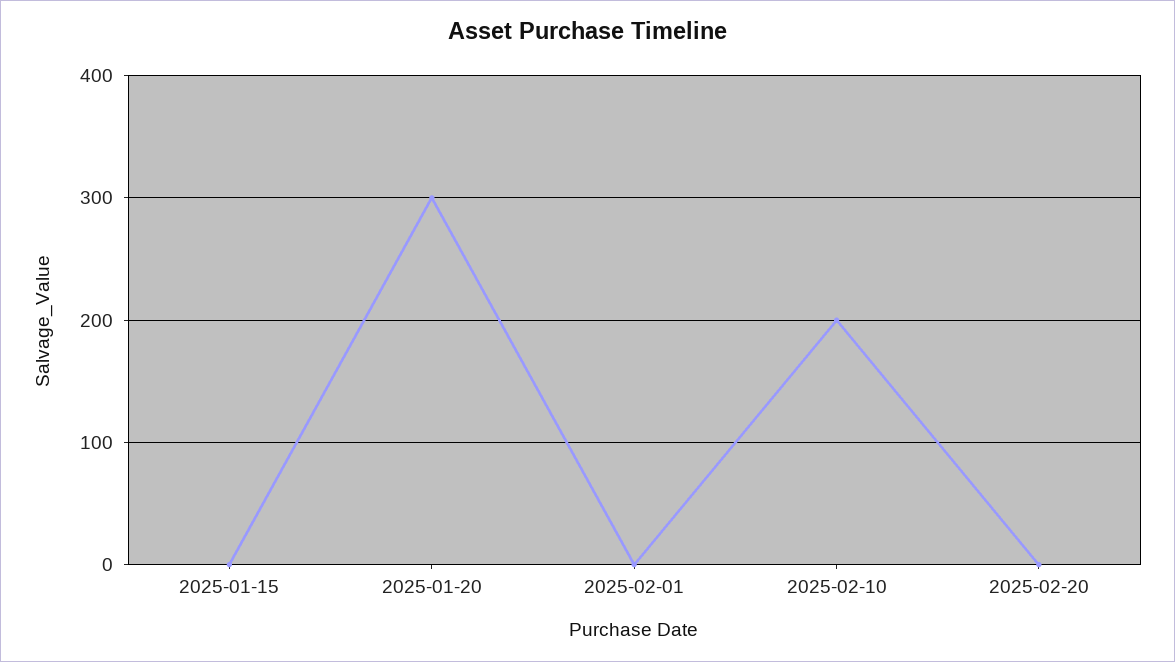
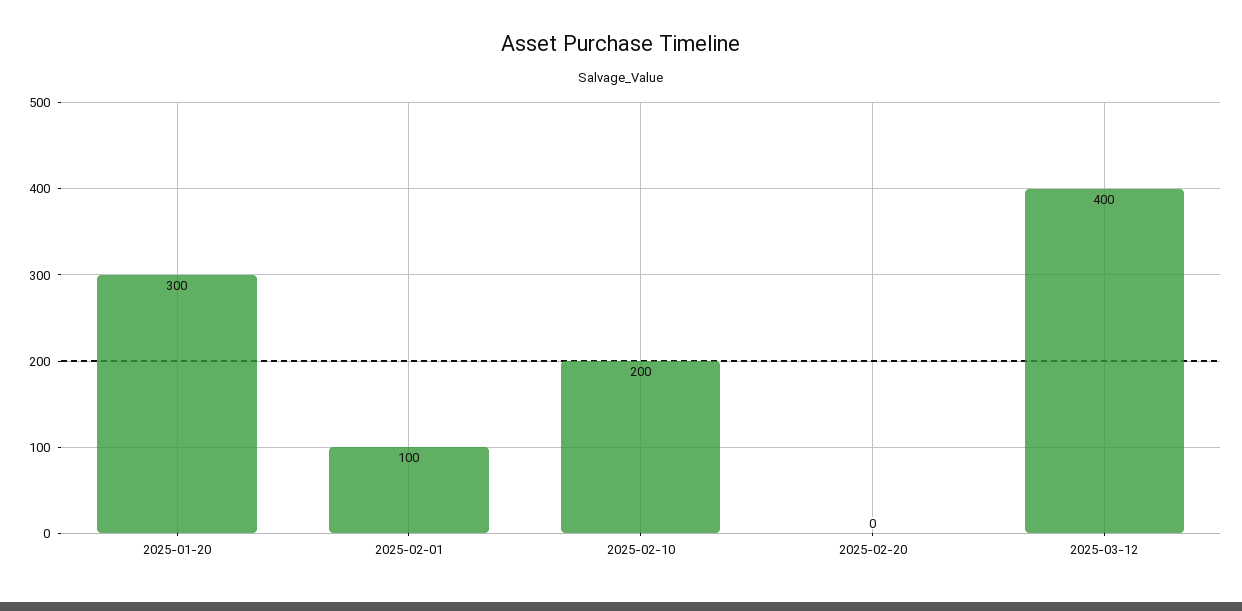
2025-01-15: 0 -> none
2025-02-01: 0 -> 100
2025-03-12: none -> 400

